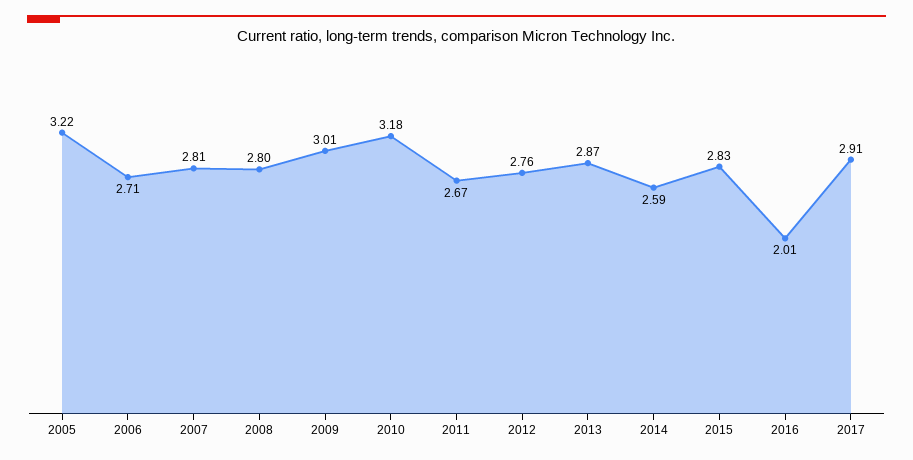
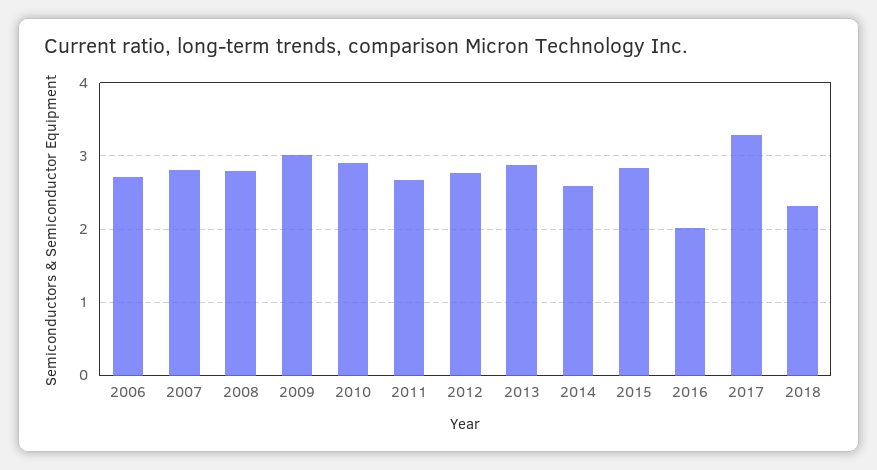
2005: 3.22 -> none
2010: 3.18 -> 2.9
2017: 2.91 -> 3.3
2018: none -> 2.3

